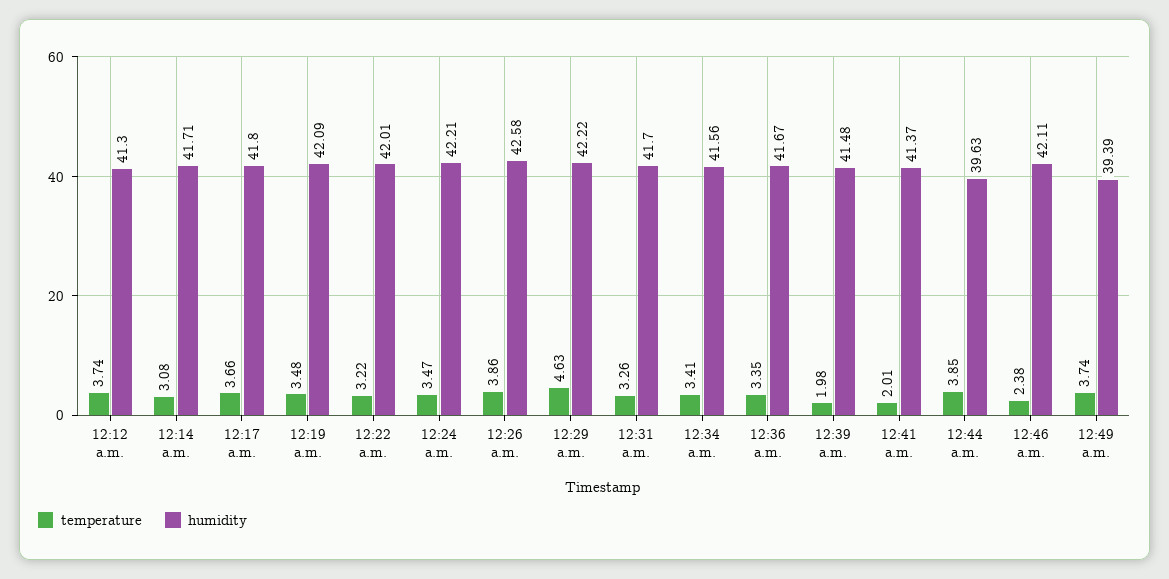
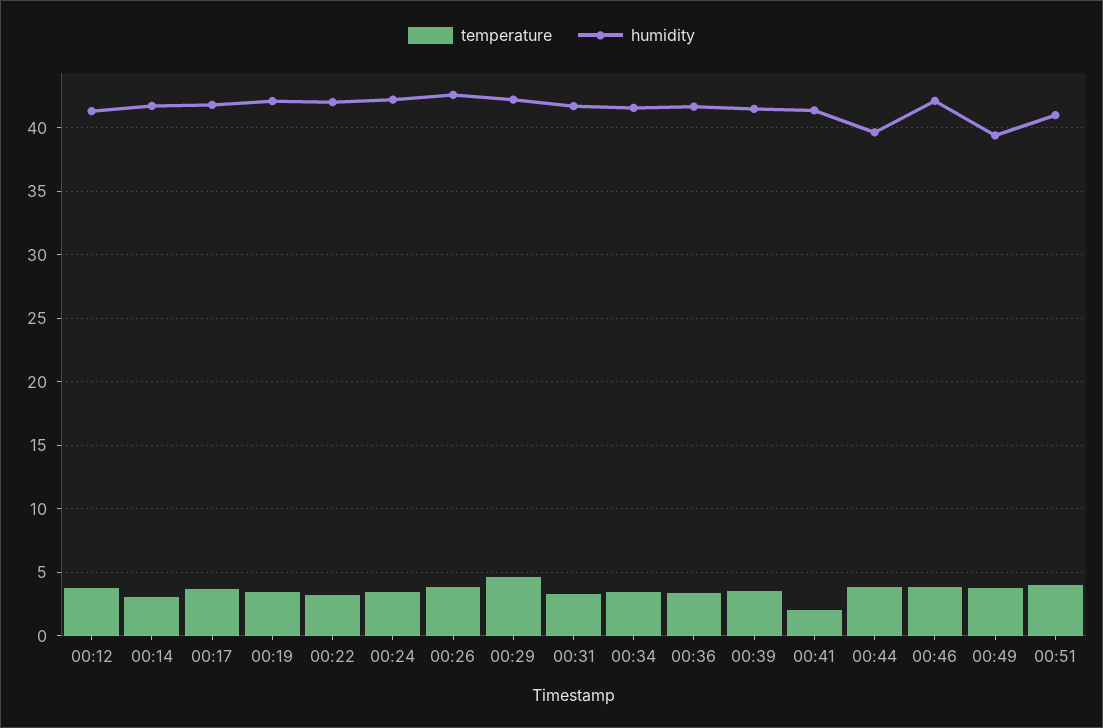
temperature, 12:39 a.m.: 1.98 -> 3.5
temperature, 12:46 a.m.: 2.38 -> 4
temperature, 00:51: none -> 4
humidity, 00:51: none -> 41

